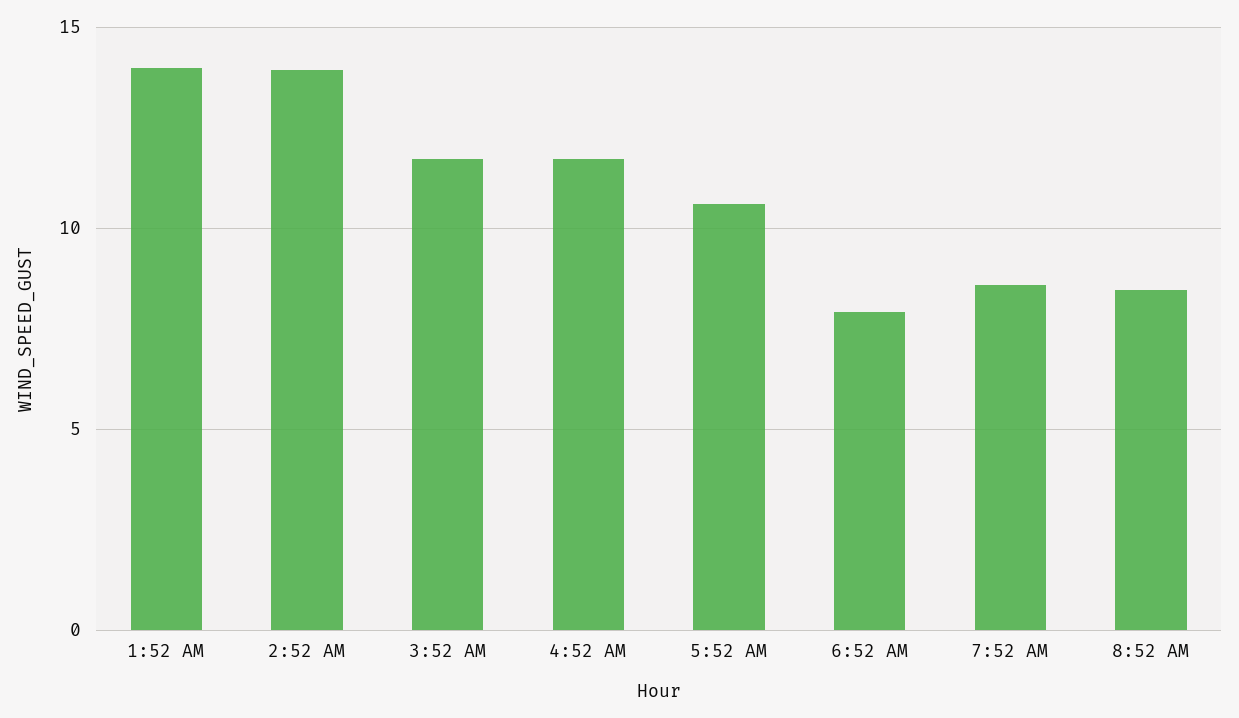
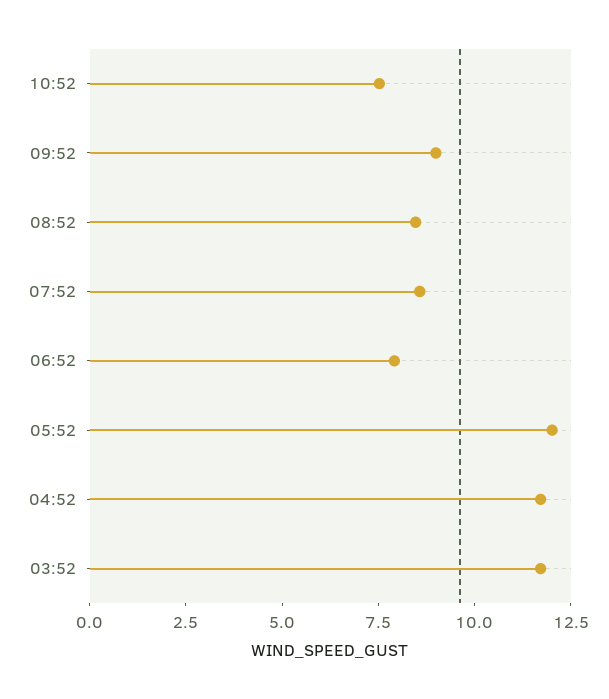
1:52 AM: 14 -> none
2:52 AM: 14 -> none
5:52 AM: 10.5 -> 12
10:52: none -> 7.5
09:52: none -> 9

